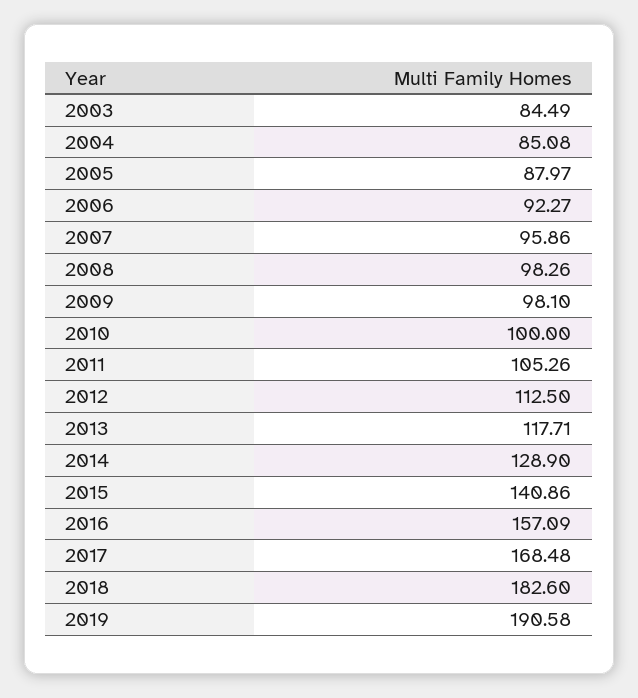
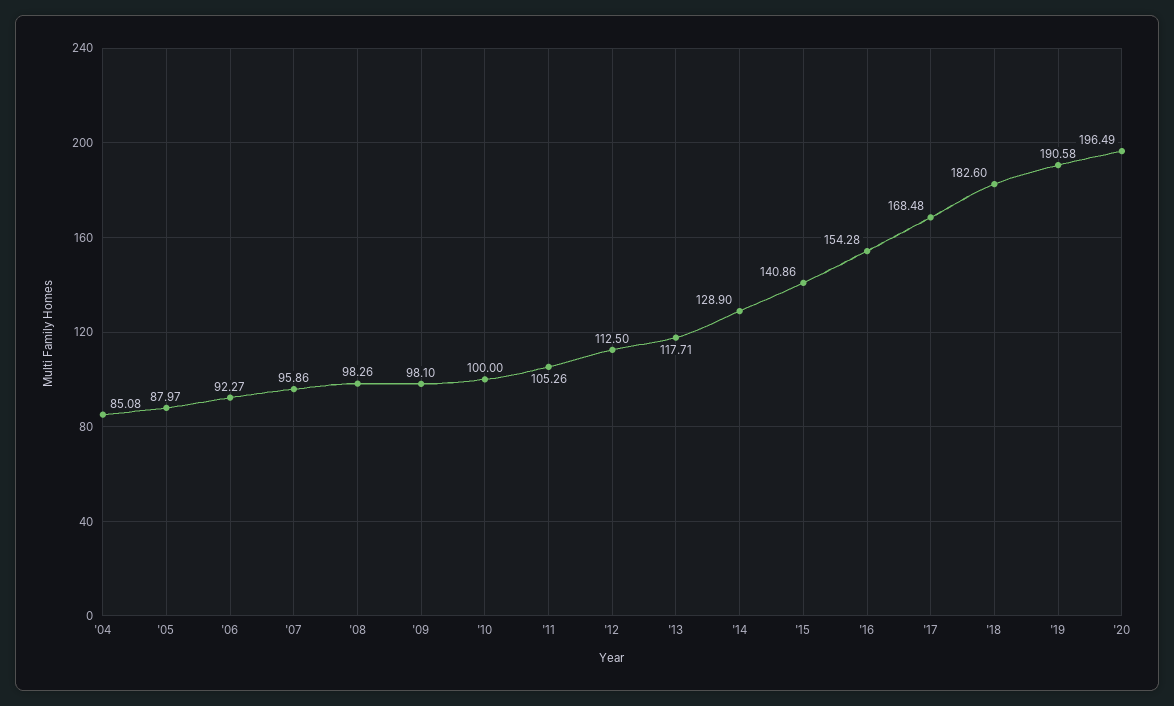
2003: 84.49 -> none
2016: 157.09 -> 154.28
'20: none -> 196.49

